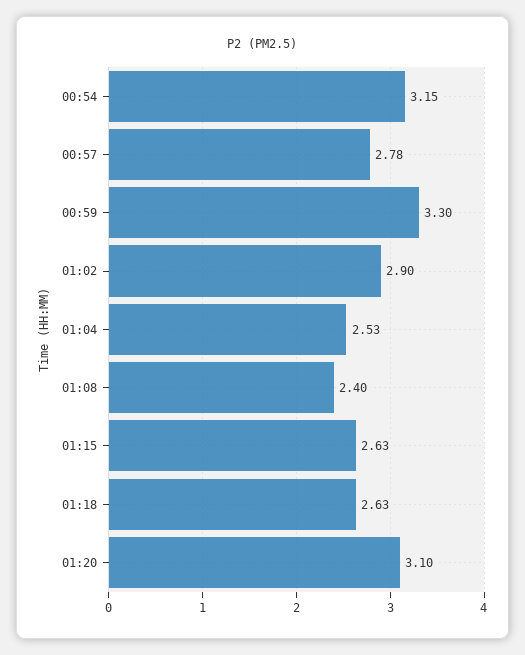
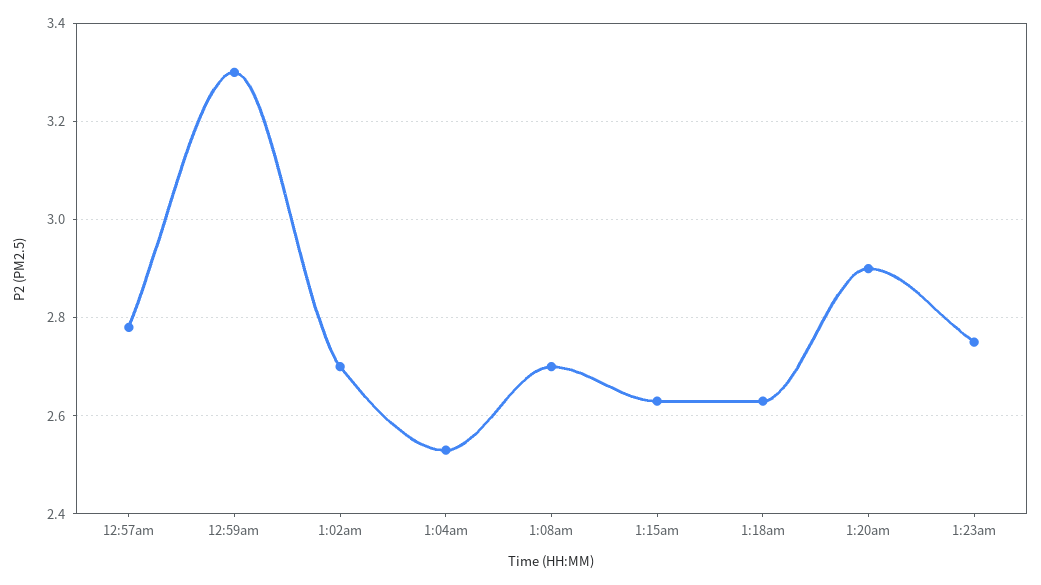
00:54: 3.15 -> none
01:02: 2.9 -> 2.7
01:08: 2.4 -> 2.7
01:20: 3.1 -> 2.9
1:23am: none -> 2.75

